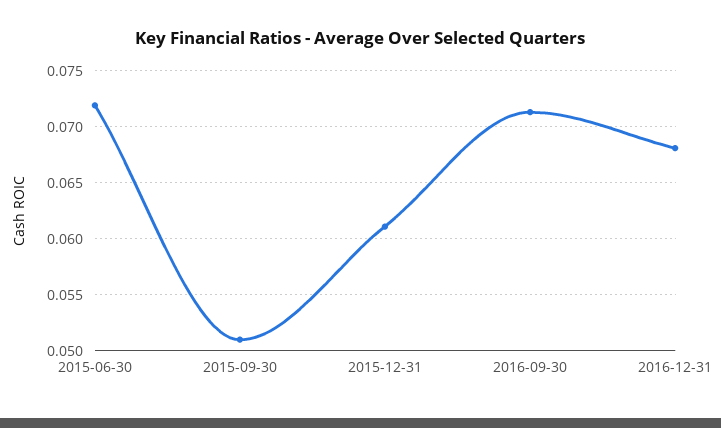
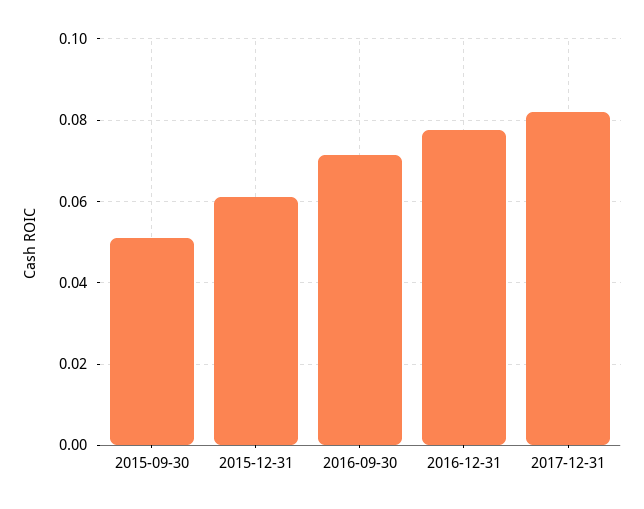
2015-06-30: 0.072 -> none
2016-12-31: 0.068 -> 0.078
2017-12-31: none -> 0.082

